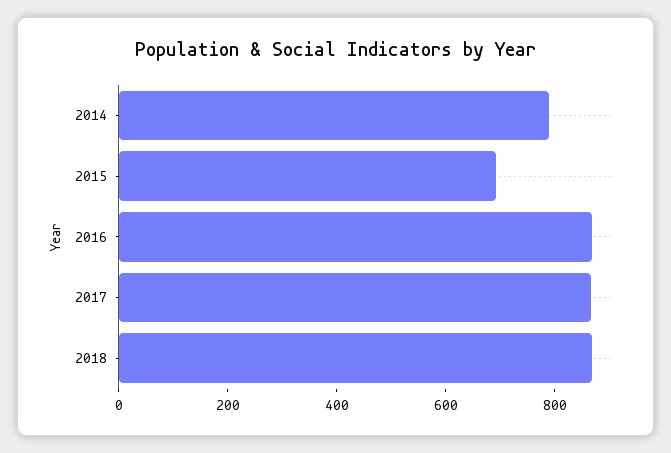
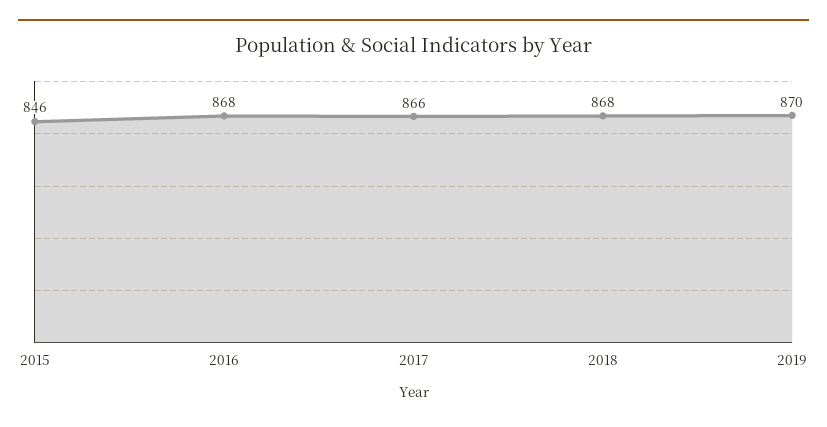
2014: 800 -> none
2015: 700 -> 846
2019: none -> 870

